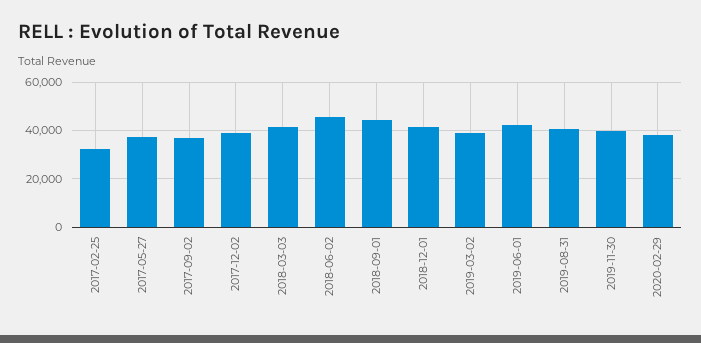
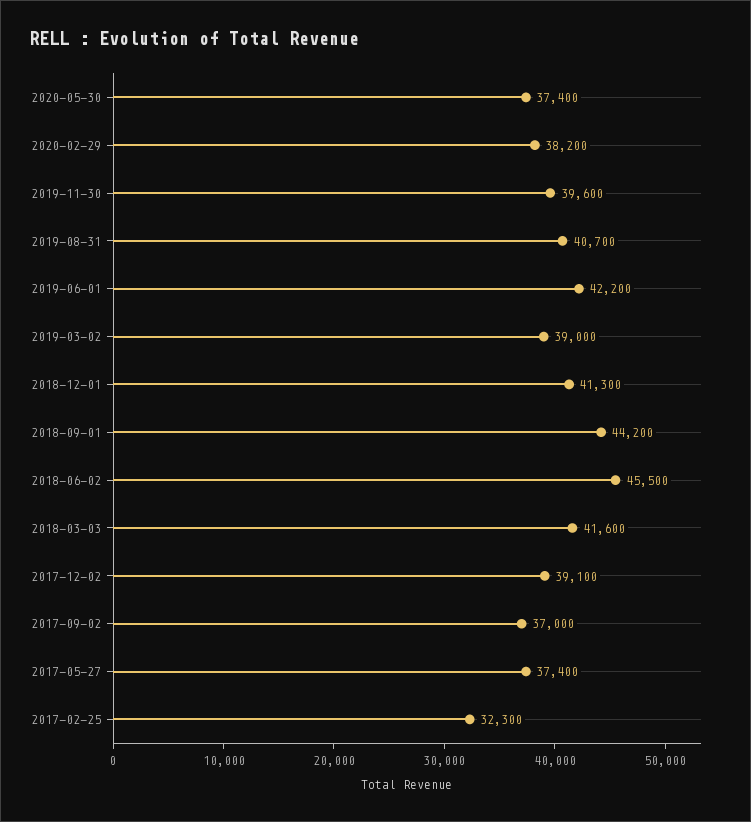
2020-05-30: none -> 37400

